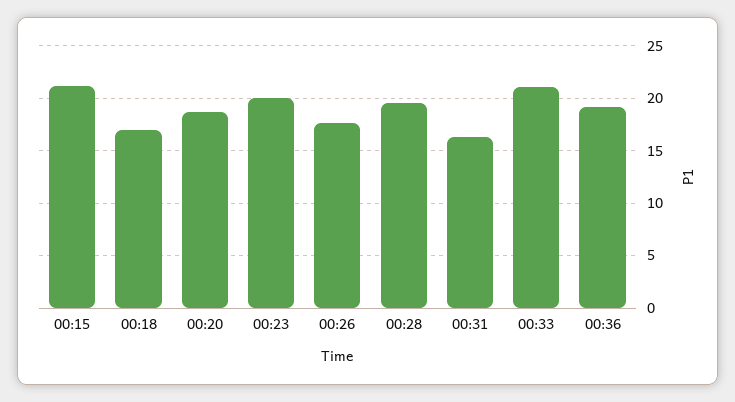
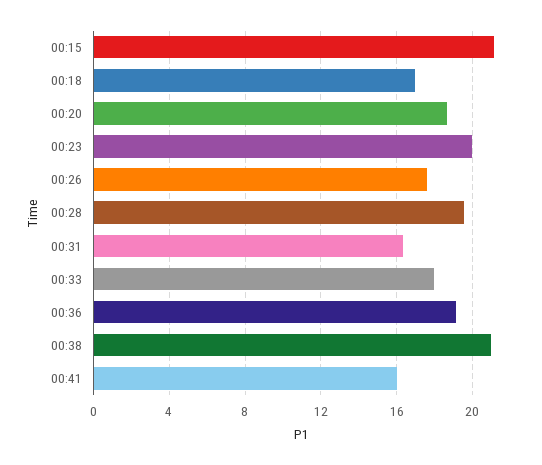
00:33: 21 -> 18
00:38: none -> 21
00:41: none -> 16

